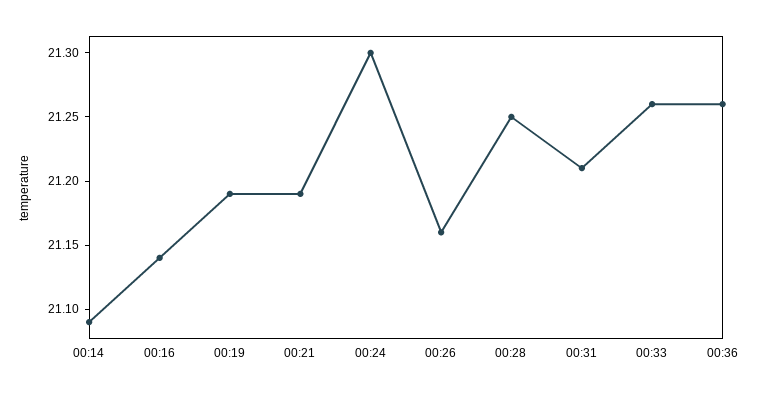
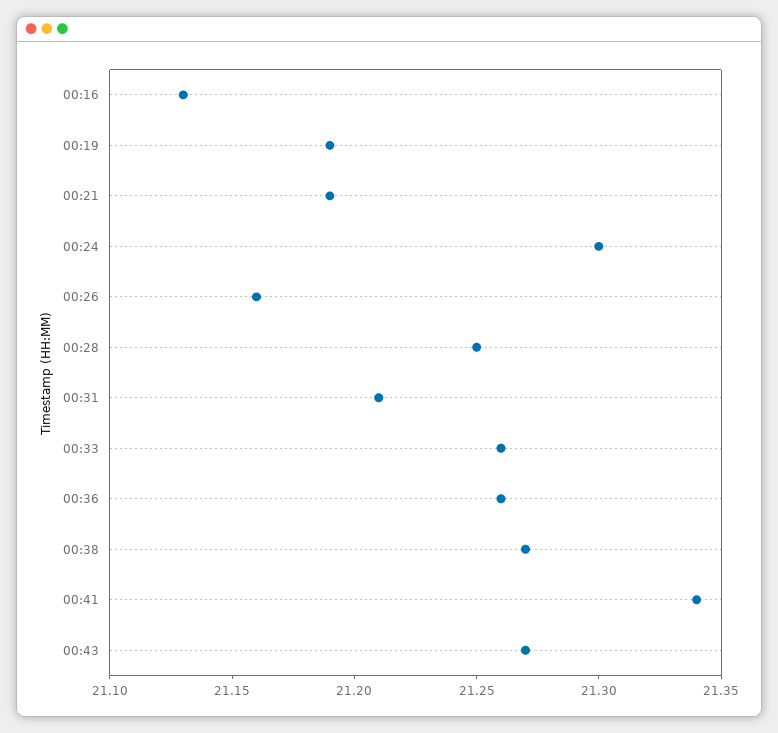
00:14: 21.09 -> none
00:16: 21.14 -> 21.13
00:38: none -> 21.27
00:41: none -> 21.34
00:43: none -> 21.27

